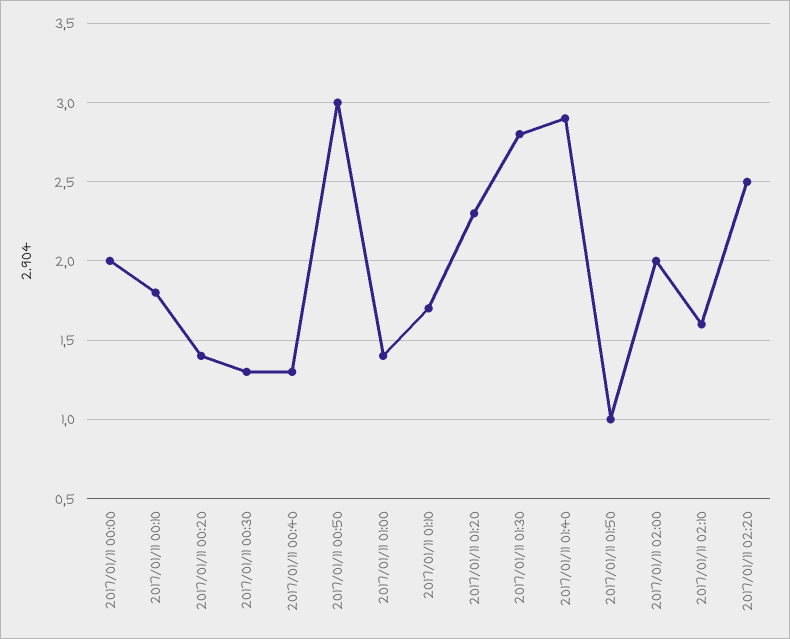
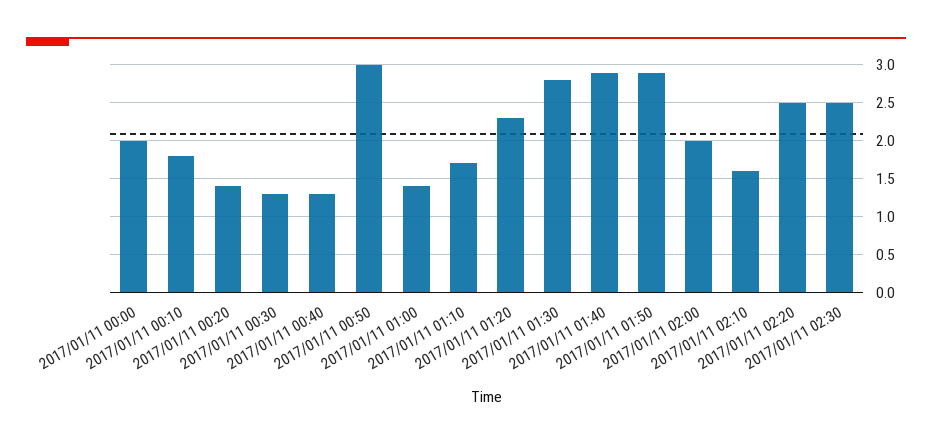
2017/01/11 01:50: 1 -> 2.9
2017/01/11 02:30: none -> 2.5

